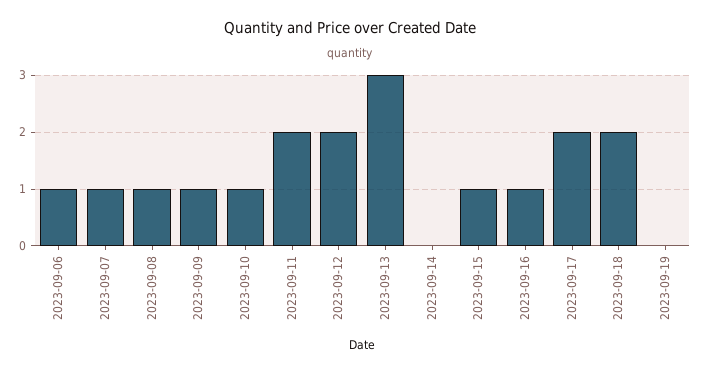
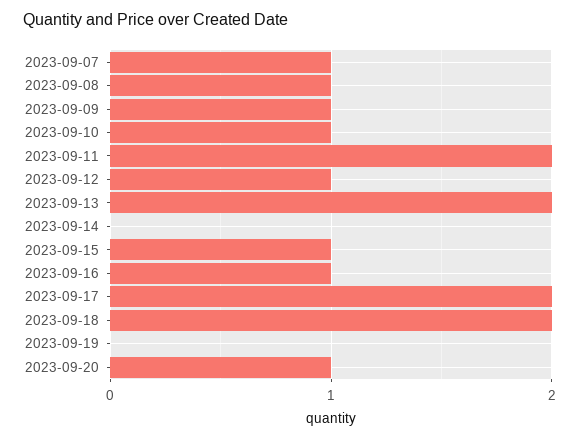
2023-09-06: 1 -> none
2023-09-12: 2 -> 1
2023-09-13: 3 -> 2
2023-09-20: none -> 1

